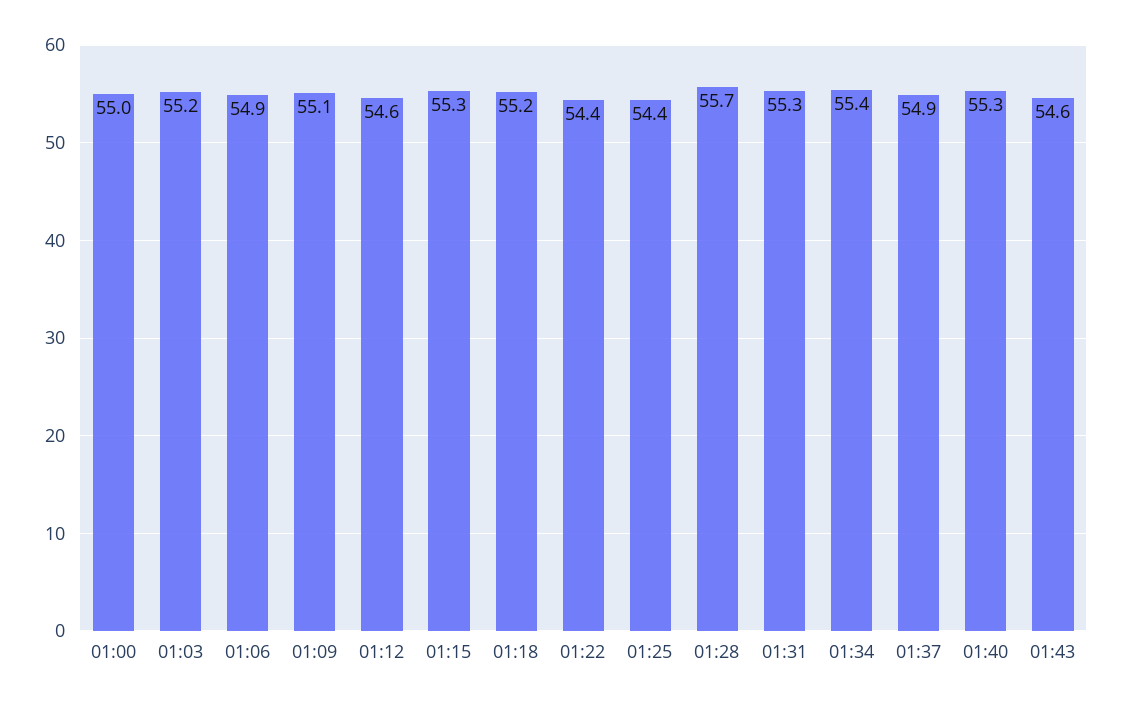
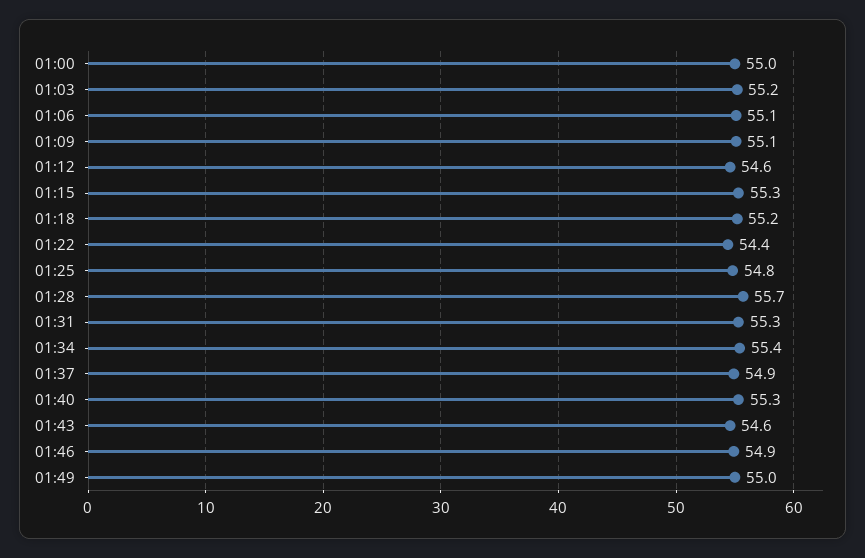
01:06: 54.9 -> 55.1
01:25: 54.4 -> 54.8
01:46: none -> 54.9
01:49: none -> 55

